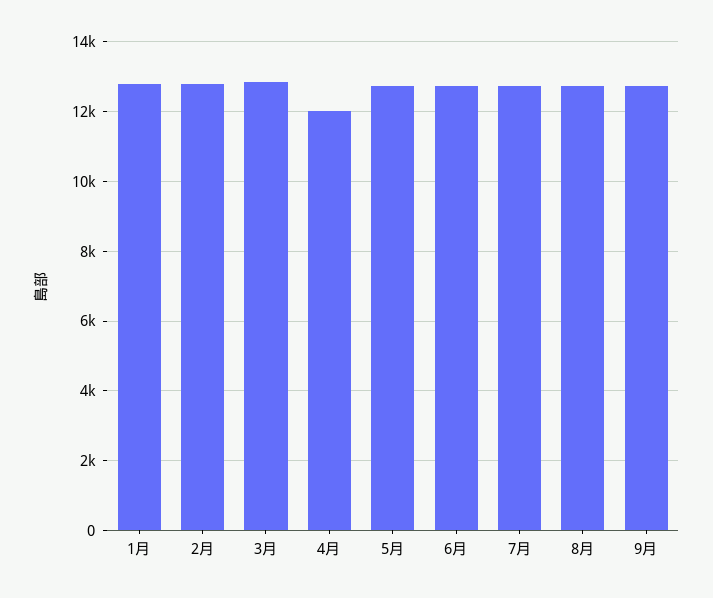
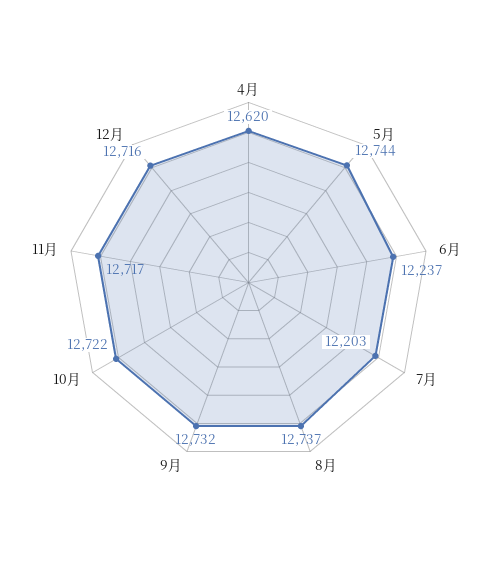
1月: 12800 -> none
2月: 12800 -> none
3月: 12800 -> none
4月: 12000 -> 12620
6月: 12800 -> 12237
7月: 12800 -> 12203
10月: none -> 12722
11月: none -> 12717
12月: none -> 12716

